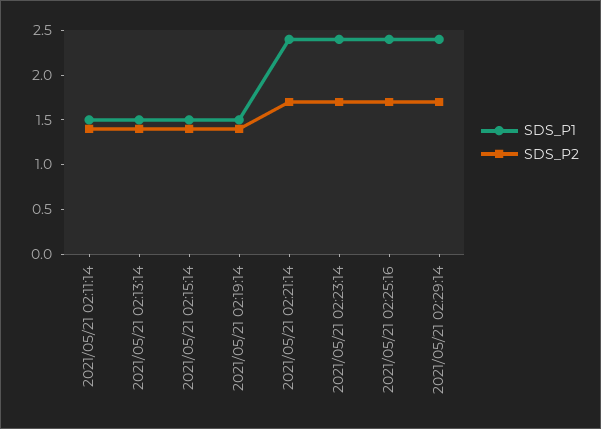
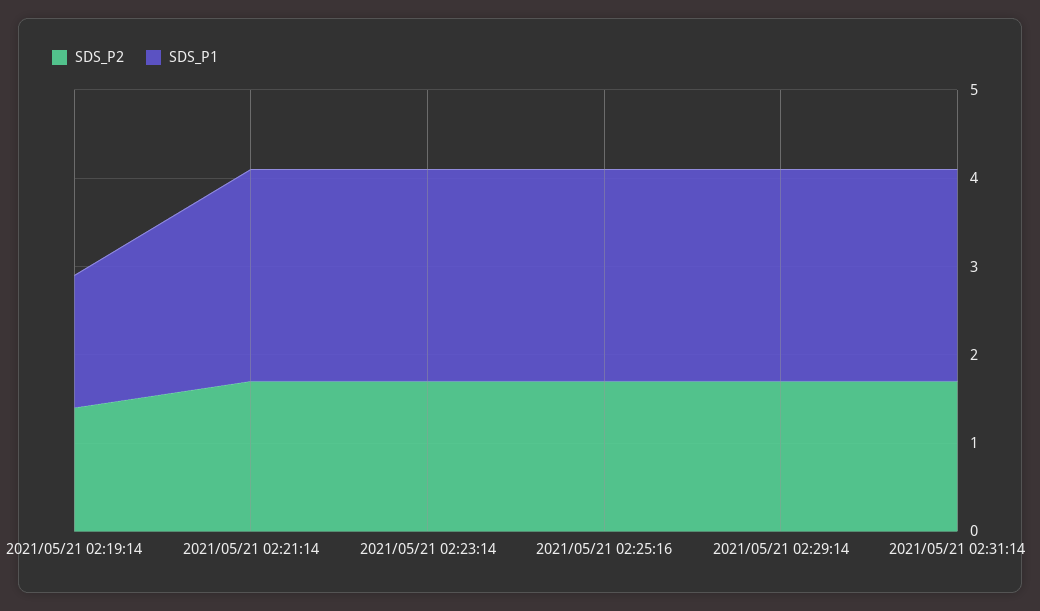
SDS_P1, 2021/05/21 02:11:14: 1.5 -> none
SDS_P2, 2021/05/21 02:11:14: 1.4 -> none
SDS_P1, 2021/05/21 02:13:14: 1.5 -> none
SDS_P2, 2021/05/21 02:13:14: 1.4 -> none
SDS_P1, 2021/05/21 02:15:14: 1.5 -> none
SDS_P2, 2021/05/21 02:15:14: 1.4 -> none
SDS_P2, 2021/05/21 02:31:14: none -> 1.7
SDS_P1, 2021/05/21 02:31:14: none -> 2.4

